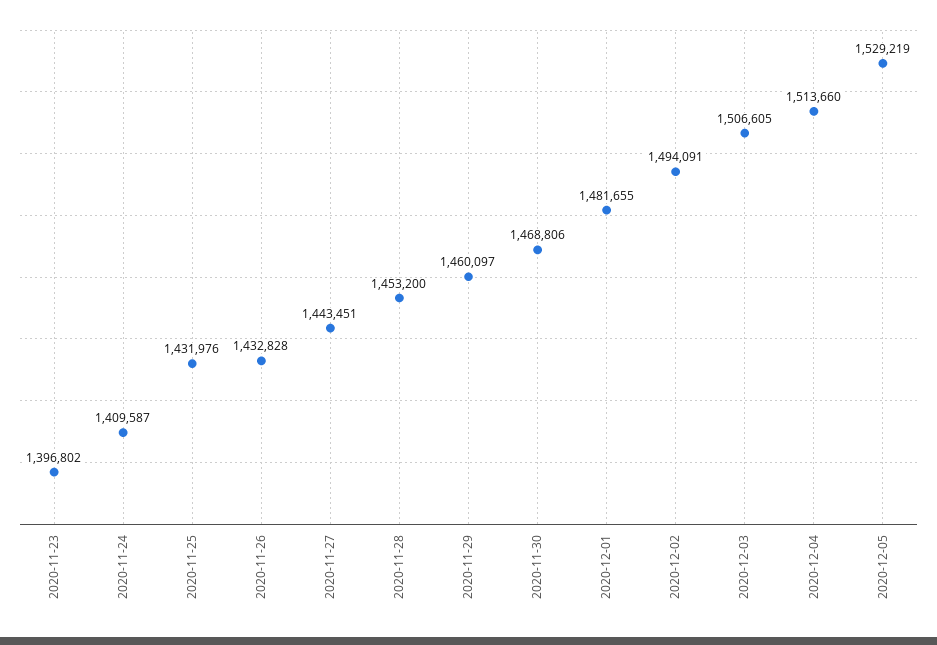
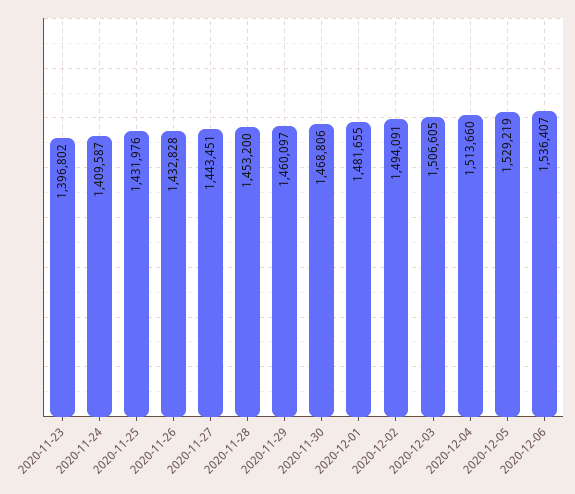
2020-12-06: none -> 1536407

